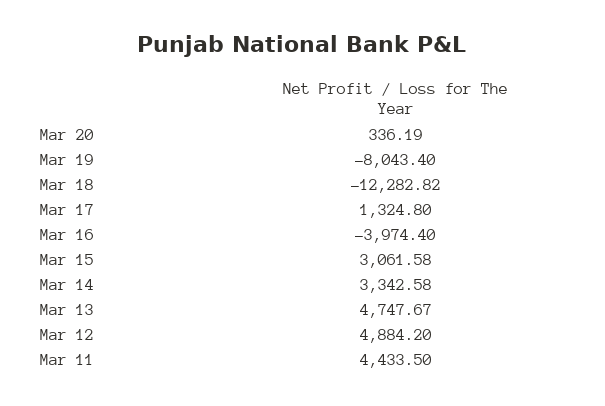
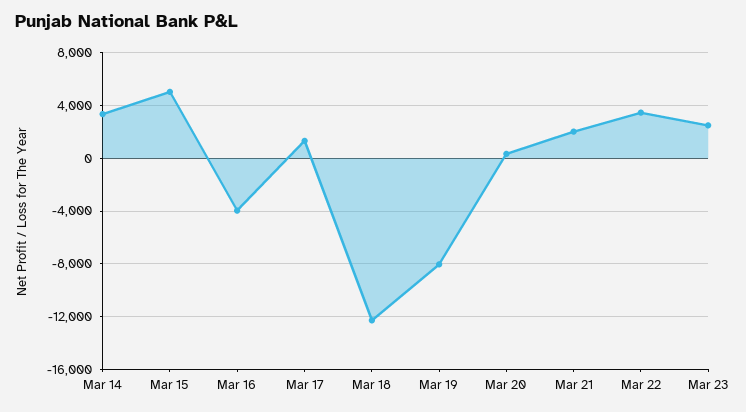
Mar 15: 3061.58 -> 5000
Mar 13: 4747.67 -> none
Mar 12: 4884.2 -> none
Mar 11: 4433.5 -> none
Mar 21: none -> 2000
Mar 22: none -> 3500
Mar 23: none -> 2500

